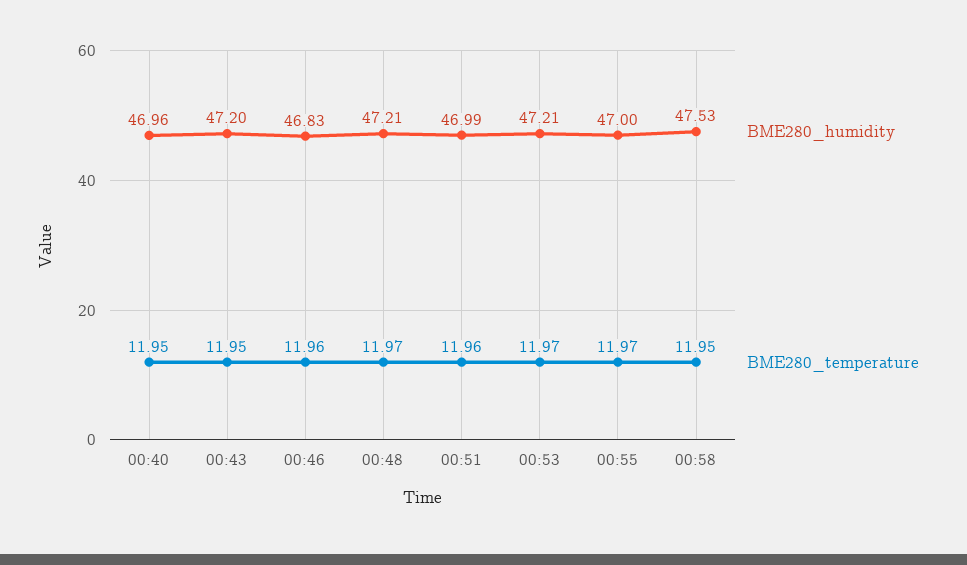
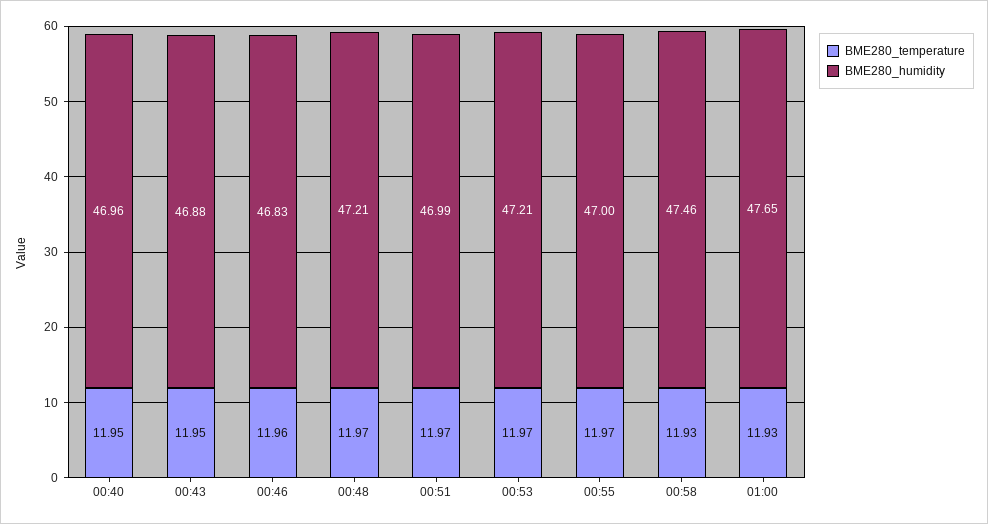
BME280_humidity, 00:43: 47.2 -> 46.88
BME280_temperature, 00:51: 11.96 -> 11.97
BME280_humidity, 00:58: 47.53 -> 47.46
BME280_temperature, 00:58: 11.95 -> 11.93
BME280_temperature, 01:00: none -> 11.93
BME280_humidity, 01:00: none -> 47.65

